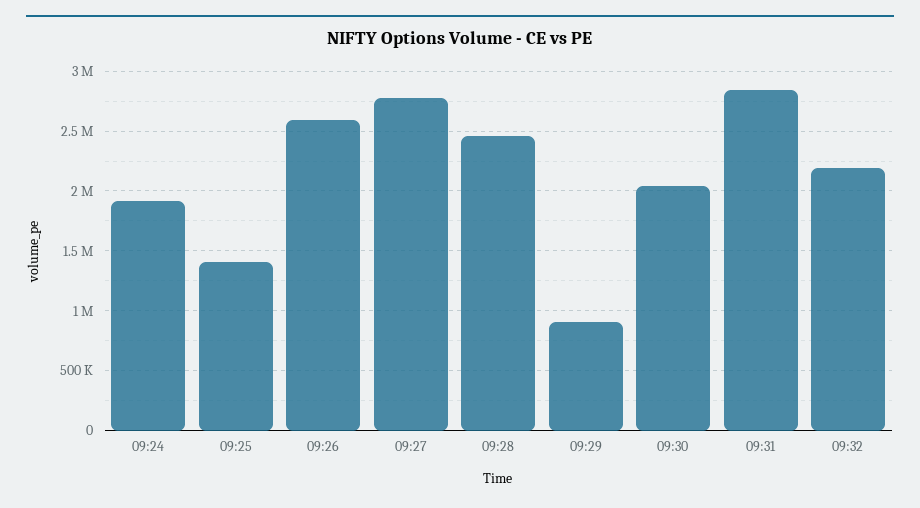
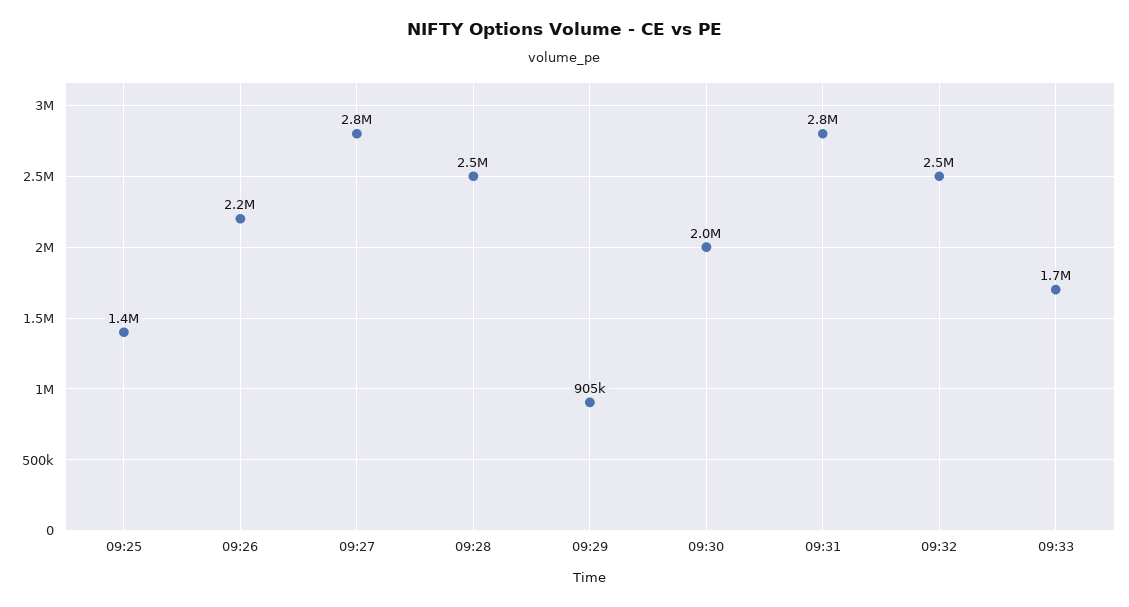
09:24: 1900000 -> none
09:26: 2600000 -> 2200000
09:32: 2200000 -> 2500000
09:33: none -> 1700000

